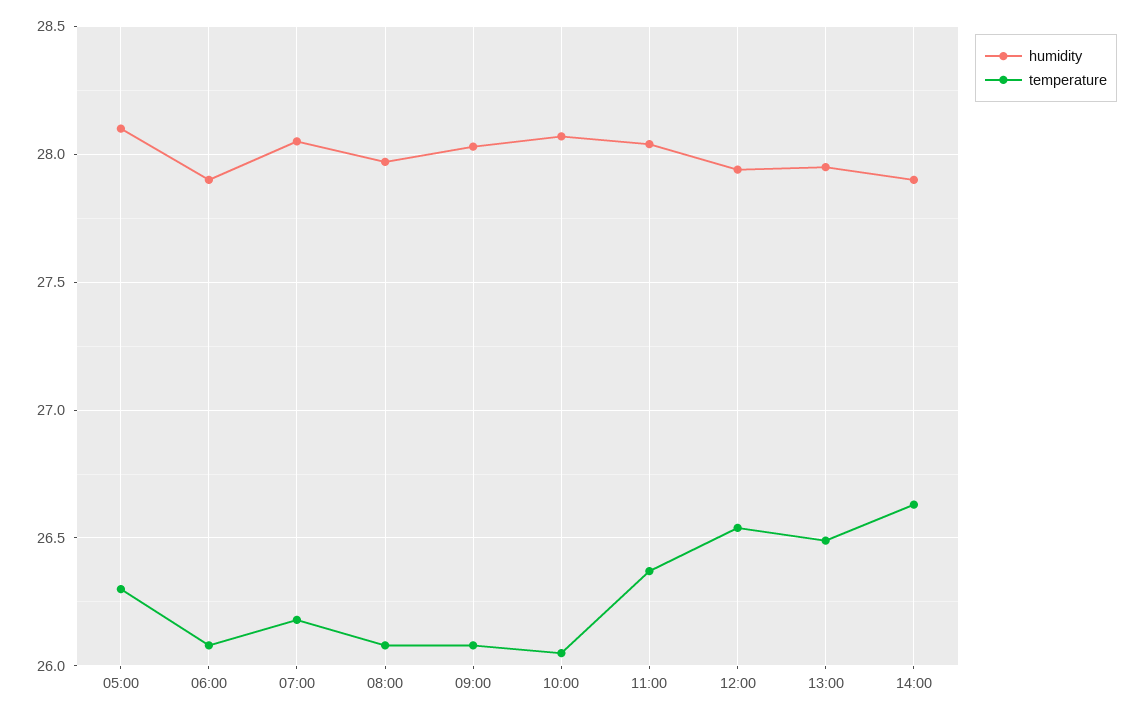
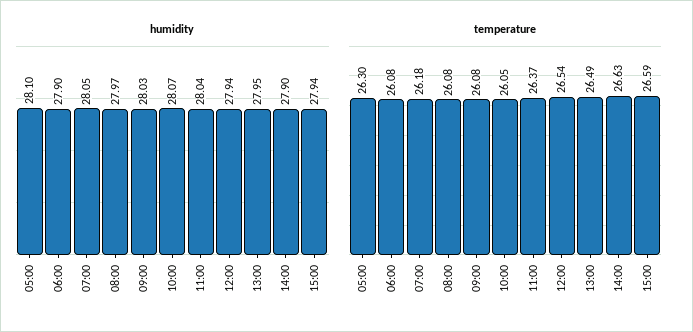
humidity, 15:00: none -> 27.94
temperature, 15:00: none -> 26.59

